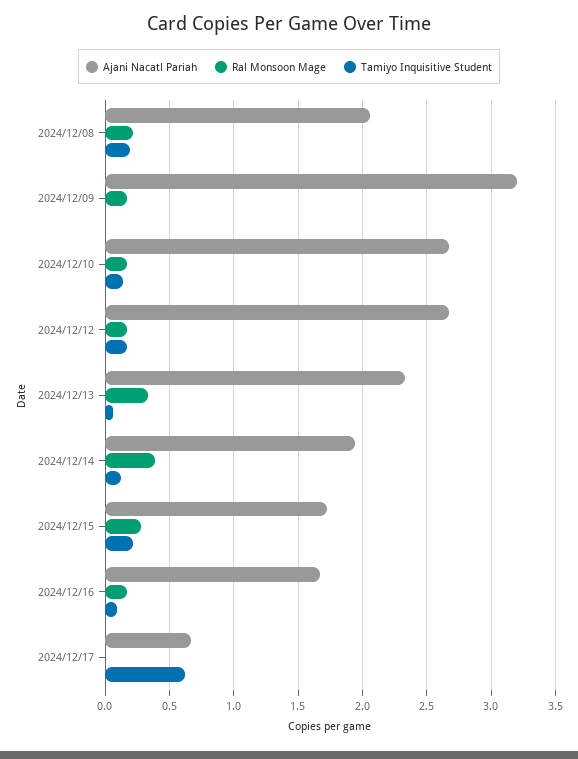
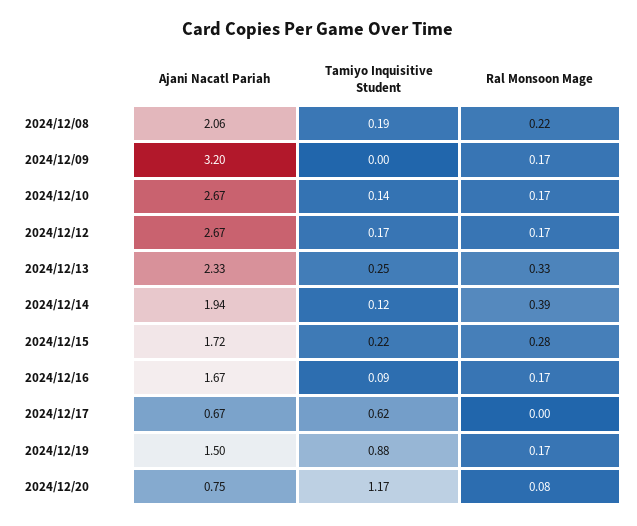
Tamiyo Inquisitive Student, 2024/12/13: 0.05 -> 0.25
Ajani Nacatl Pariah, 2024/12/19: none -> 1.5
Tamiyo Inquisitive Student, 2024/12/19: none -> 0.88
Ral Monsoon Mage, 2024/12/19: none -> 0.17
Ajani Nacatl Pariah, 2024/12/20: none -> 0.75
Tamiyo Inquisitive Student, 2024/12/20: none -> 1.17
Ral Monsoon Mage, 2024/12/20: none -> 0.08

